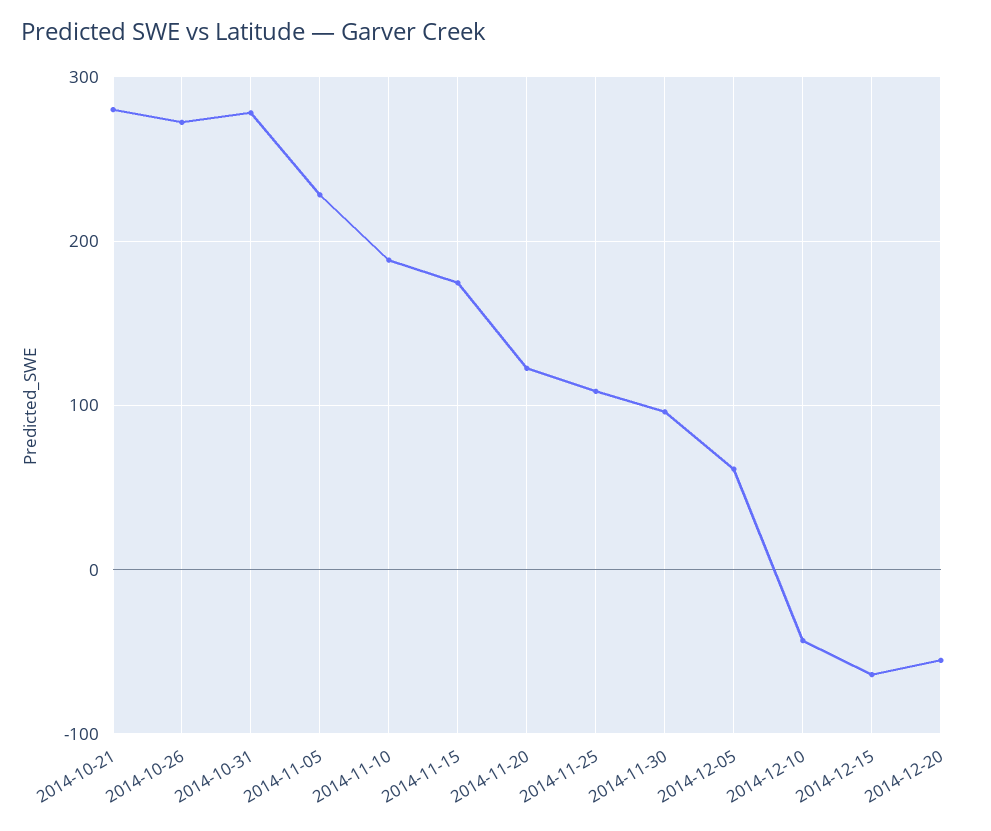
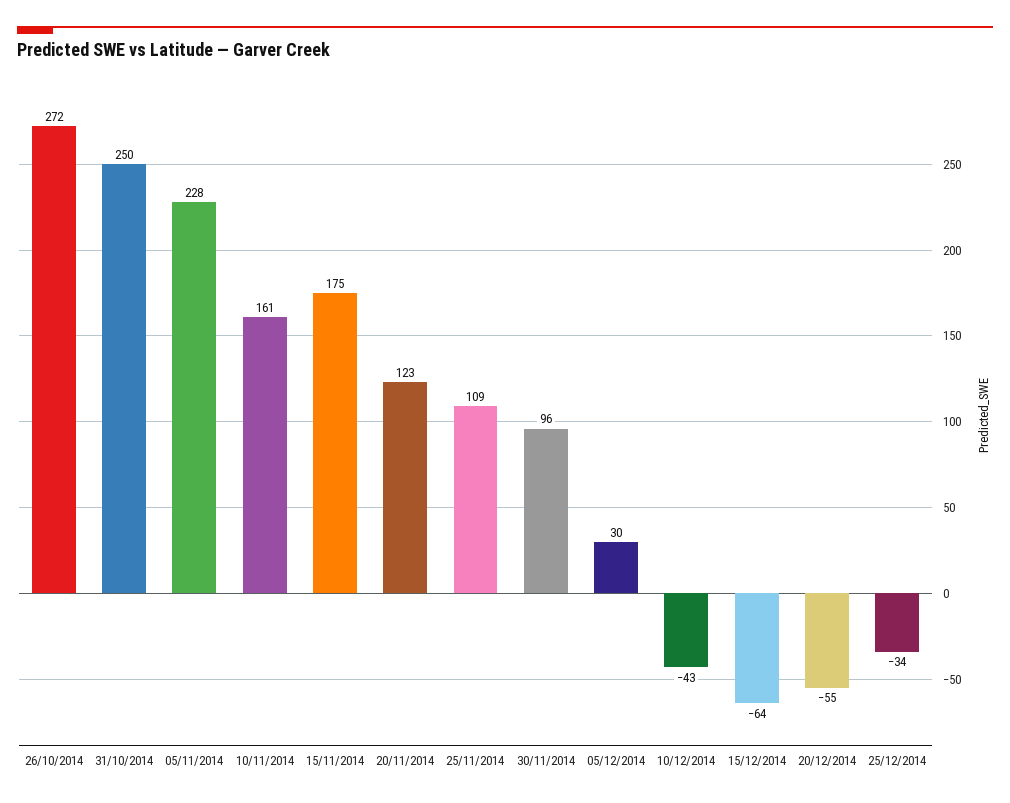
2014-10-21: 280 -> none
2014-10-31: 280 -> 250
2014-11-10: 190 -> 161
2014-12-05: 60 -> 30
25/12/2014: none -> -34

